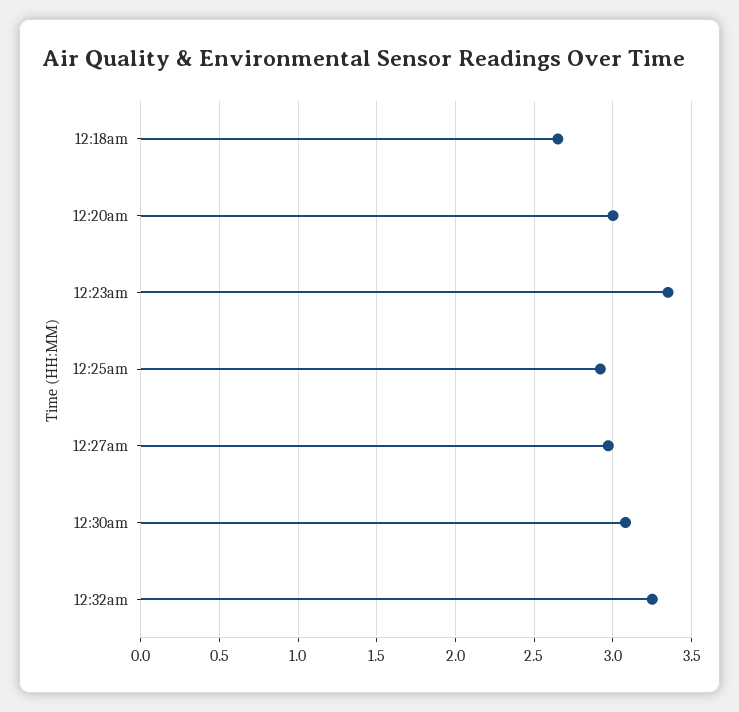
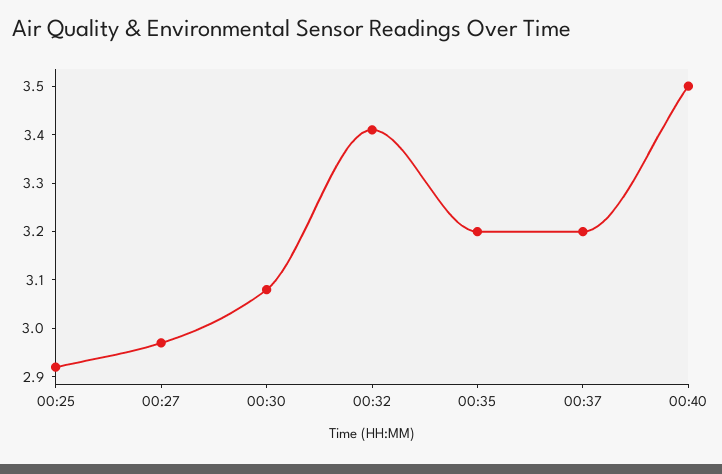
12:18am: 2.65 -> none
12:20am: 3 -> none
12:23am: 3.35 -> none
12:32am: 3.25 -> 3.4
00:35: none -> 3.2
00:37: none -> 3.2
00:40: none -> 3.5

